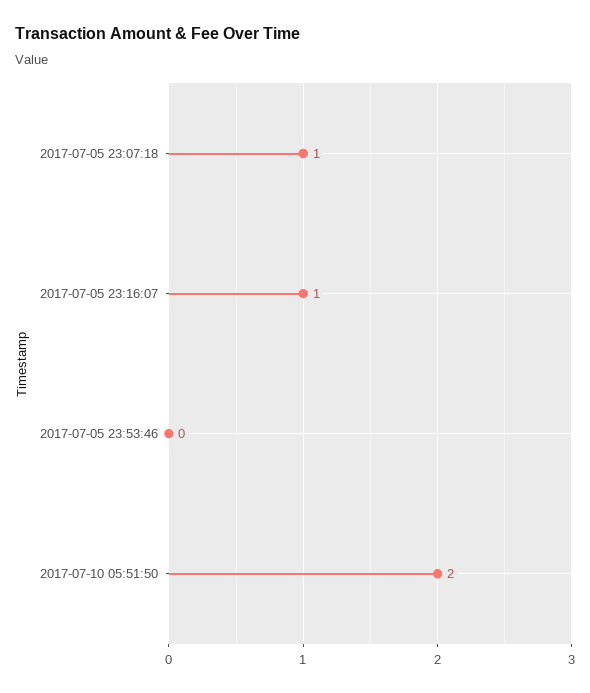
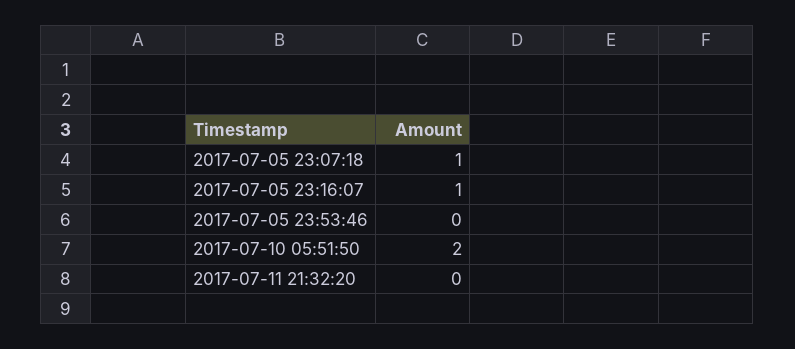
2017-07-11 21:32:20: none -> 0

